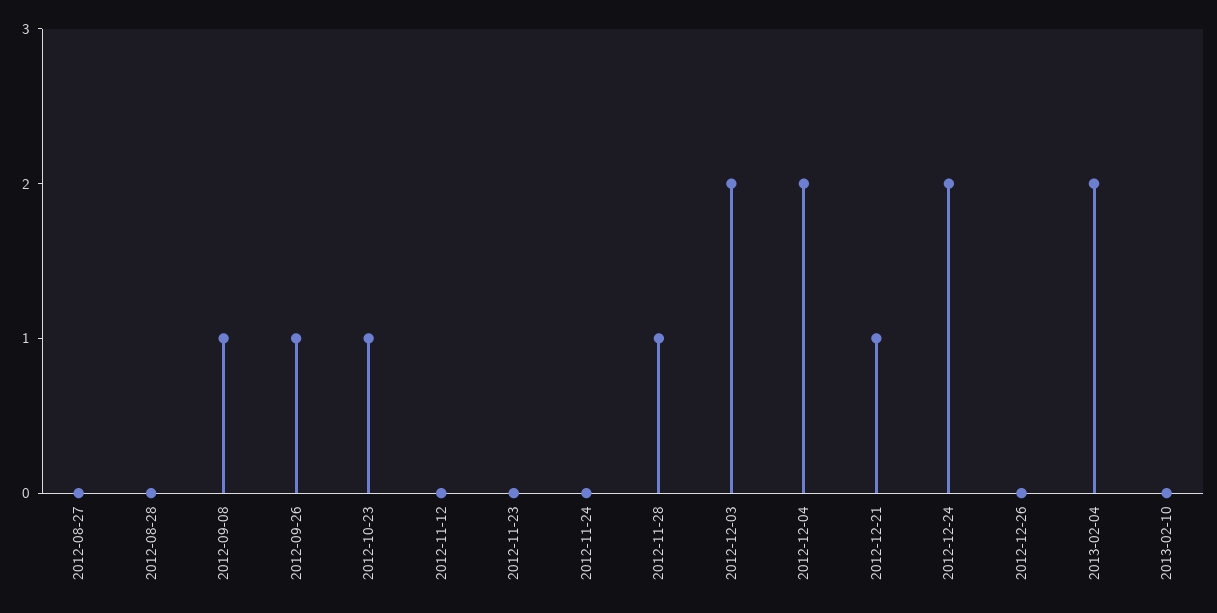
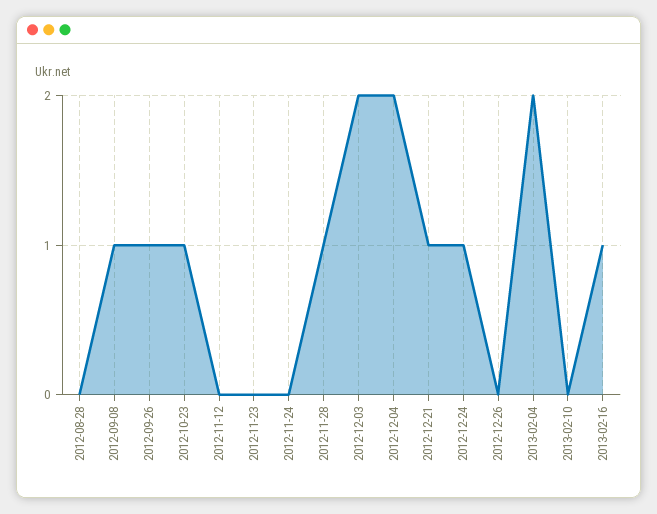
2012-08-27: 0 -> none
2012-12-24: 2 -> 1
2013-02-16: none -> 1

